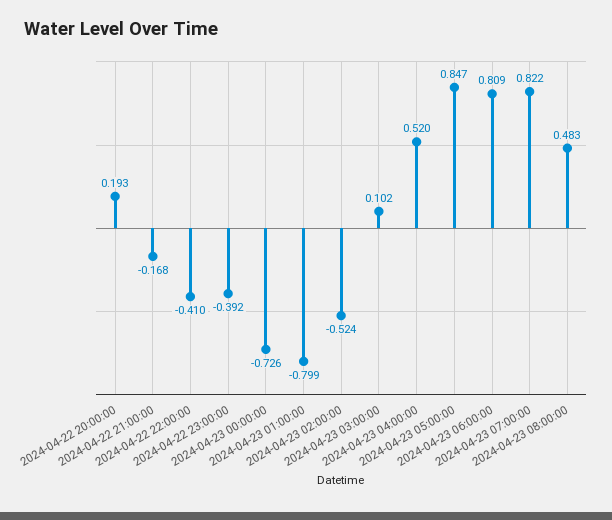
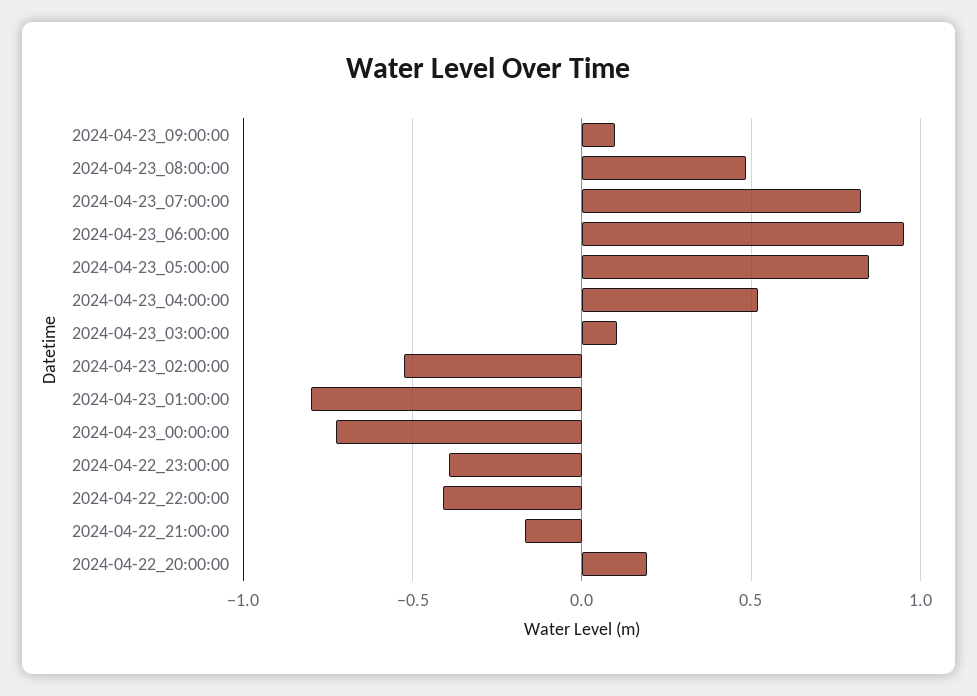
2024-04-23 06:00:00: 0.809 -> 0.95
2024-04-23_09:00:00: none -> 0.1

